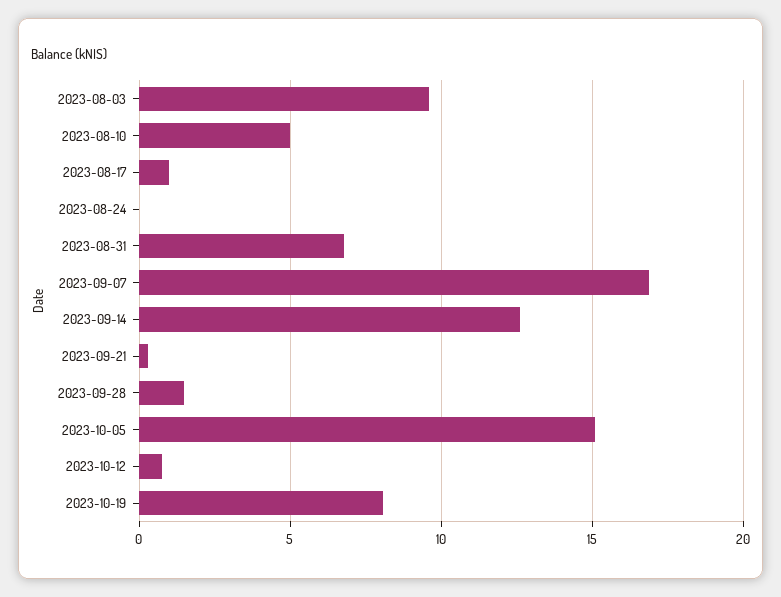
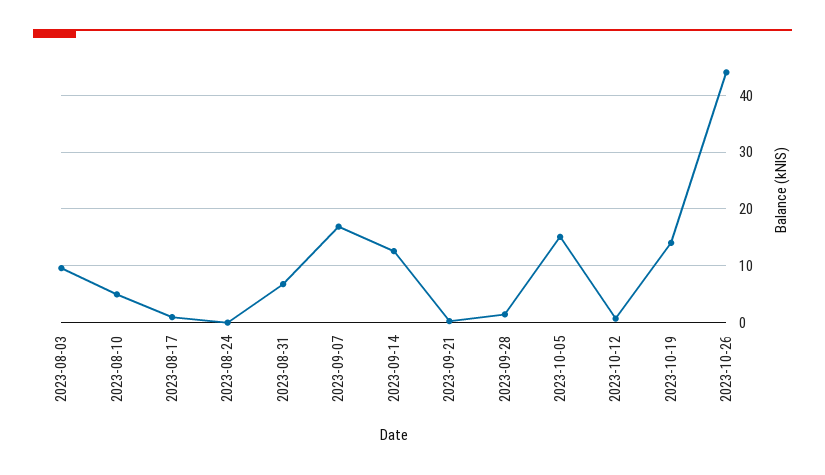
2023-10-19: 8 -> 14
2023-10-26: none -> 44

